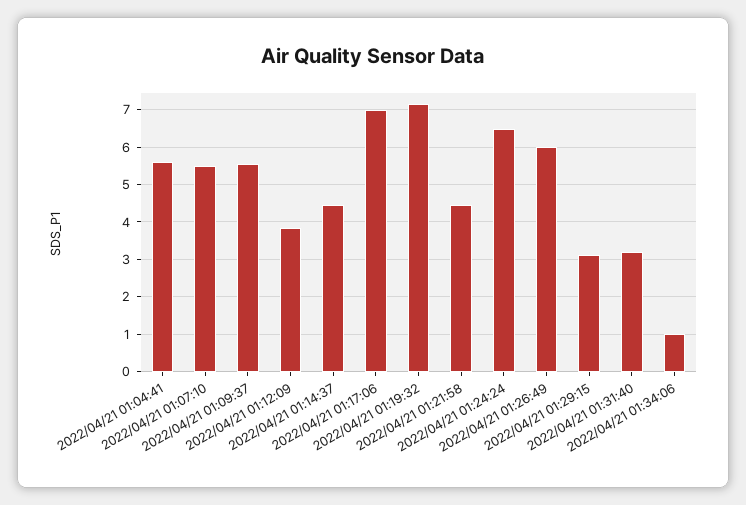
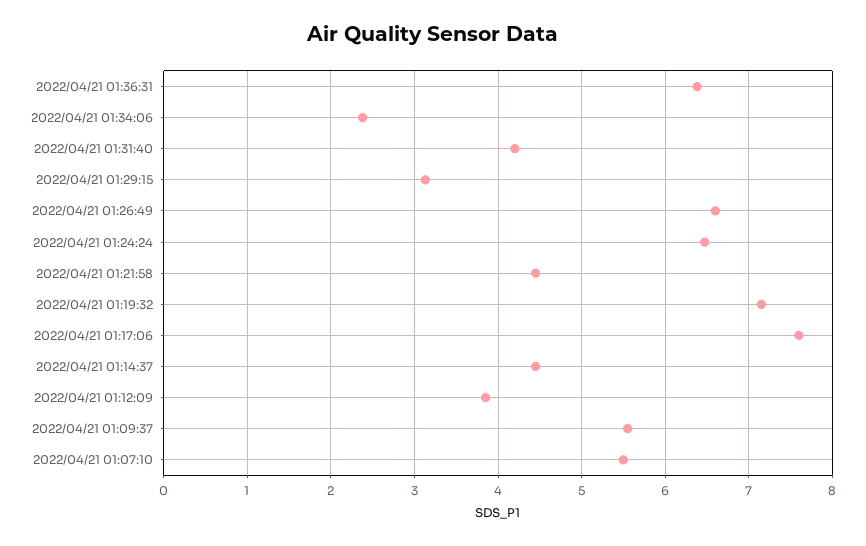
2022/04/21 01:04:41: 5.6 -> none
2022/04/21 01:17:06: 7 -> 7.6
2022/04/21 01:26:49: 6 -> 6.6
2022/04/21 01:31:40: 3.2 -> 4.2
2022/04/21 01:34:06: 1 -> 2.4
2022/04/21 01:36:31: none -> 6.4

